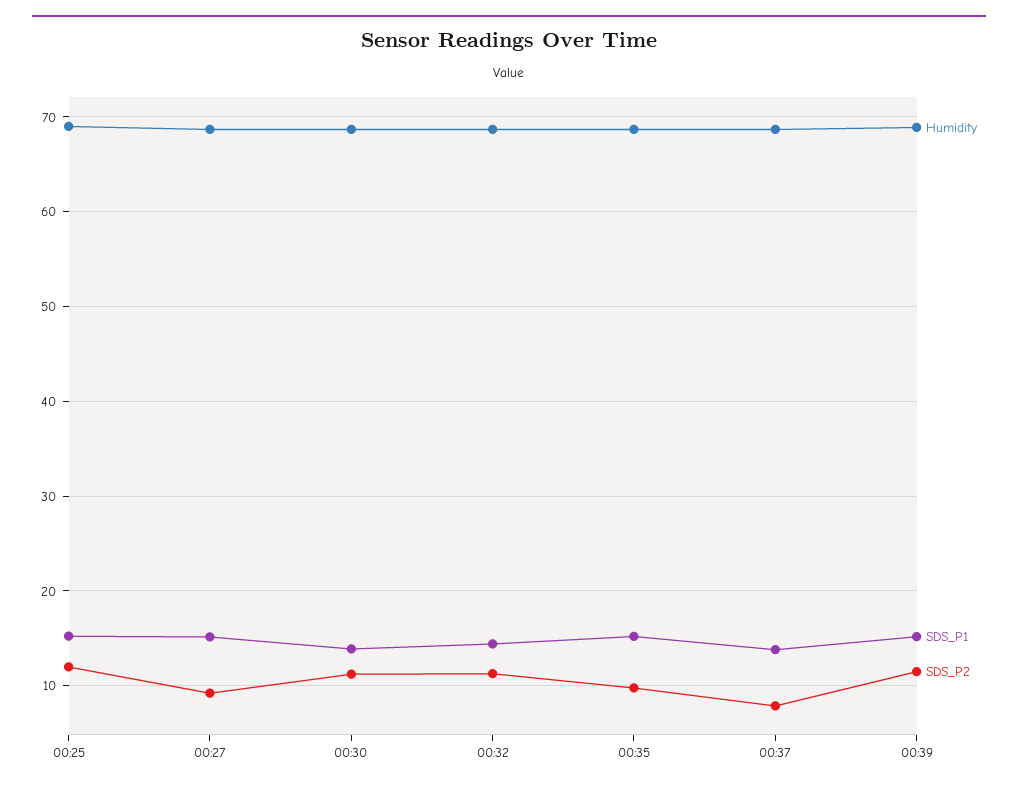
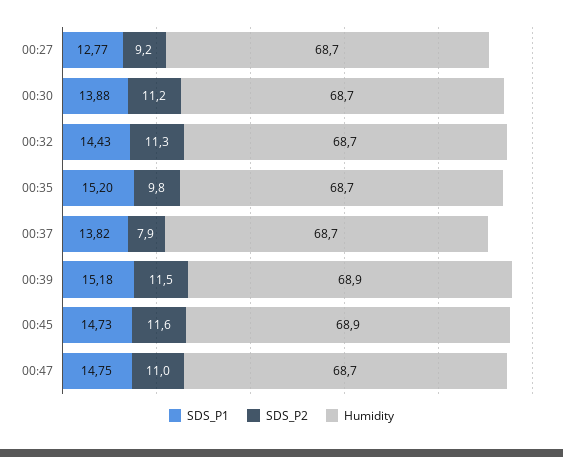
Humidity, 00:25: 69 -> none
SDS_P1, 00:25: 15 -> none
SDS_P2, 00:25: 12 -> none
SDS_P1, 00:27: 15 -> 12.77
SDS_P1, 00:45: none -> 14.73
SDS_P2, 00:45: none -> 11.6
Humidity, 00:45: none -> 68.9
SDS_P1, 00:47: none -> 14.75
SDS_P2, 00:47: none -> 11
Humidity, 00:47: none -> 68.7

